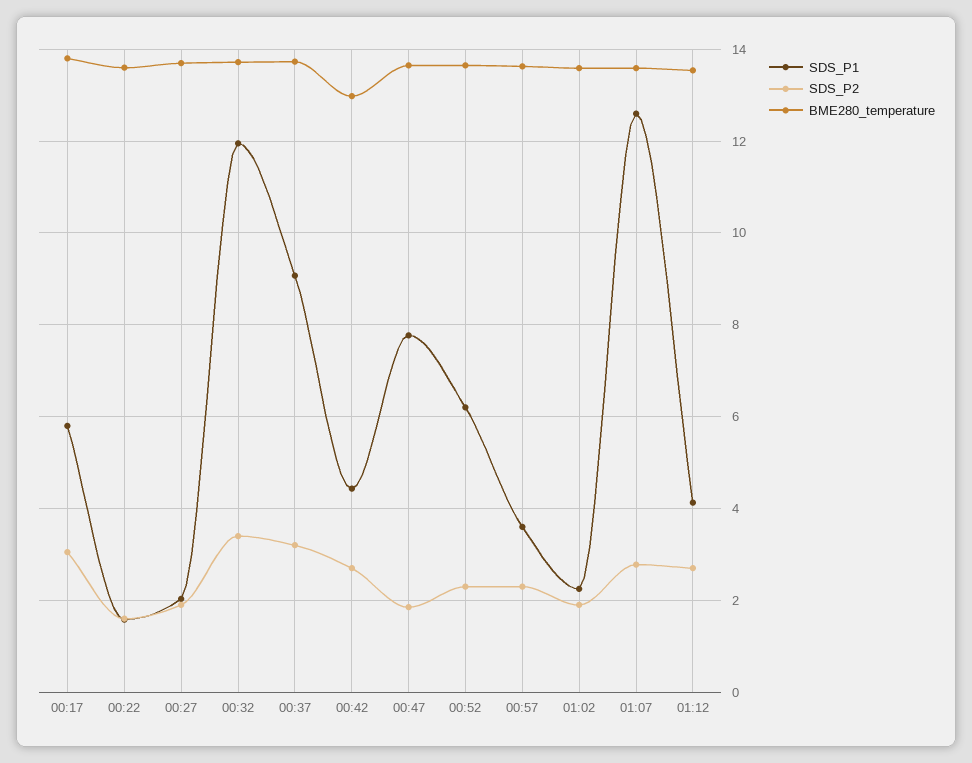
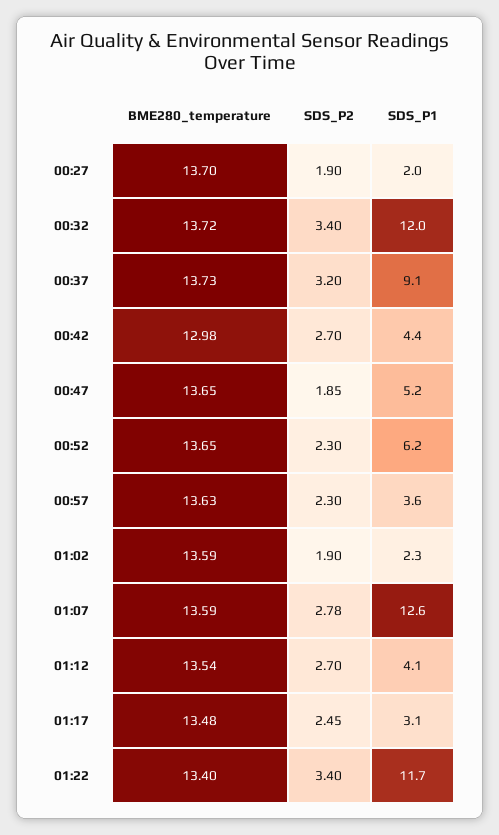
SDS_P1, 00:17: 5.8 -> none
SDS_P2, 00:17: 3 -> none
BME280_temperature, 00:17: 13.8 -> none
SDS_P1, 00:22: 1.6 -> none
SDS_P2, 00:22: 1.6 -> none
BME280_temperature, 00:22: 13.6 -> none
SDS_P1, 00:47: 7.8 -> 5.2
BME280_temperature, 01:17: none -> 13.48
SDS_P2, 01:17: none -> 2.45
SDS_P1, 01:17: none -> 3.1
BME280_temperature, 01:22: none -> 13.4
SDS_P2, 01:22: none -> 3.4
SDS_P1, 01:22: none -> 11.7

